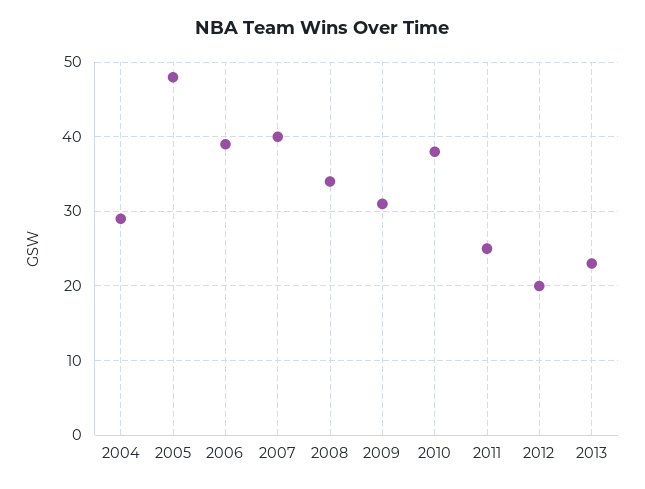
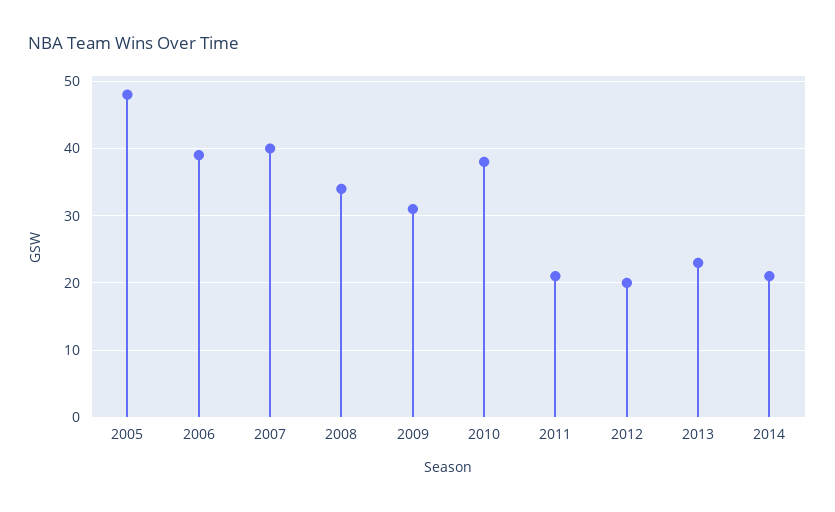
2004: 29 -> none
2011: 25 -> 21
2014: none -> 21

